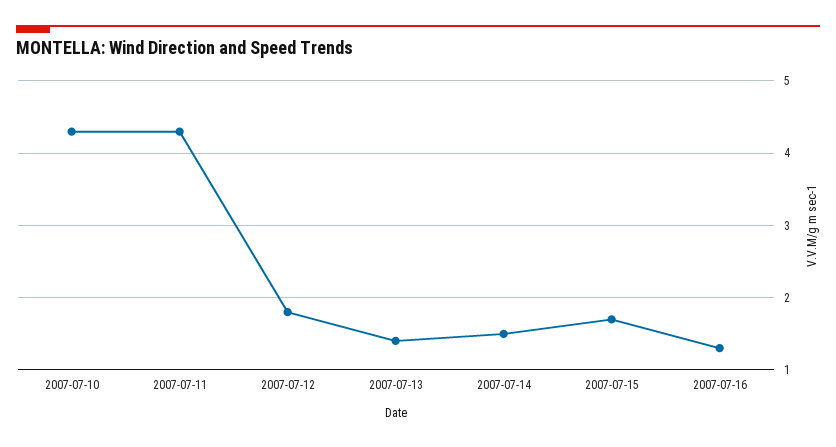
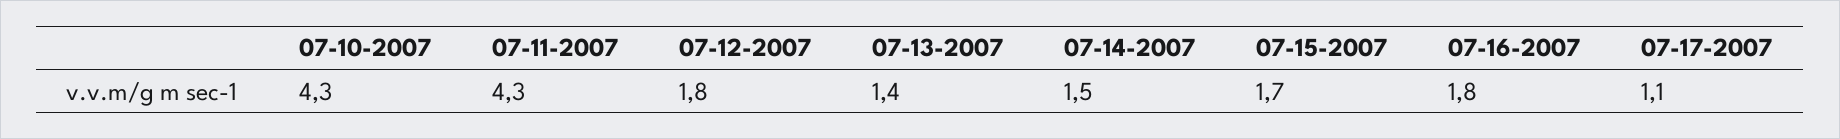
2007-07-16: 1.3 -> 1.8
07-17-2007: none -> 1.1

